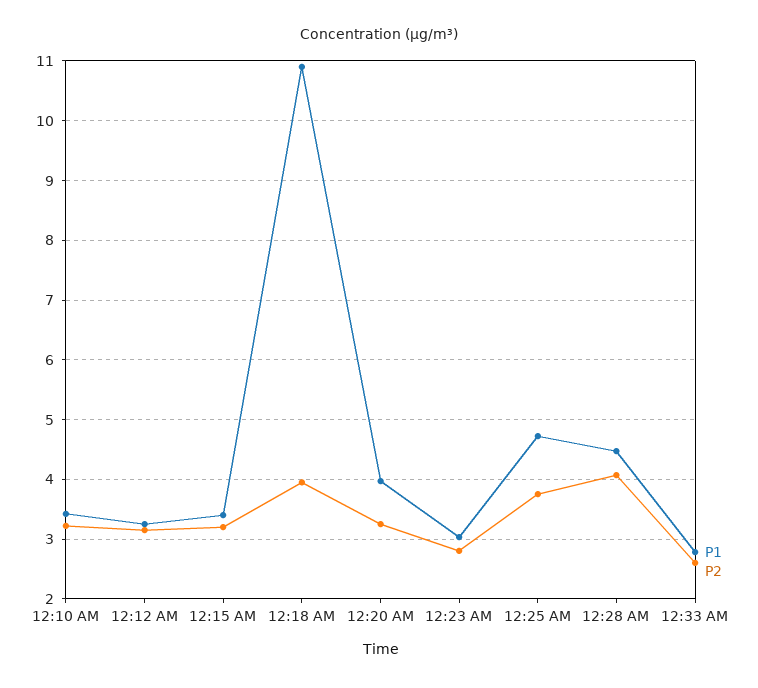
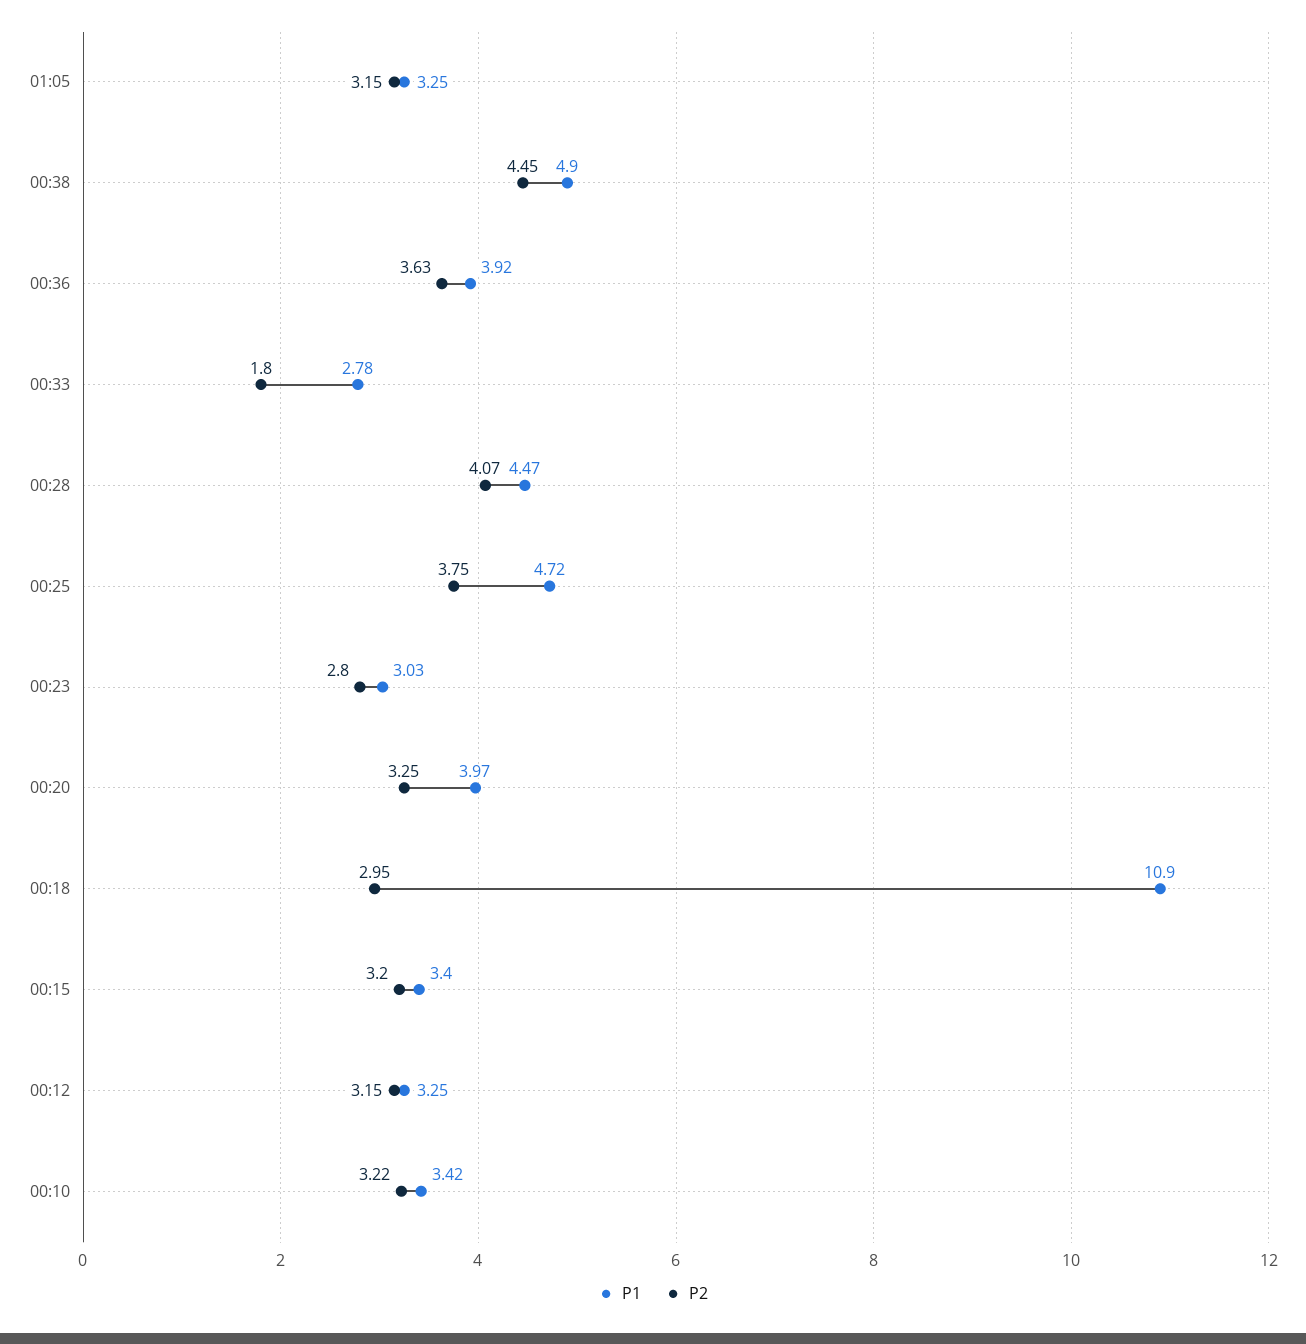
P2, 12:18 AM: 4 -> 2.95
P2, 12:33 AM: 2.6 -> 1.8
P1, 01:05: none -> 3.25
P2, 01:05: none -> 3.15
P1, 00:38: none -> 4.9
P2, 00:38: none -> 4.45
P1, 00:36: none -> 3.92
P2, 00:36: none -> 3.63

